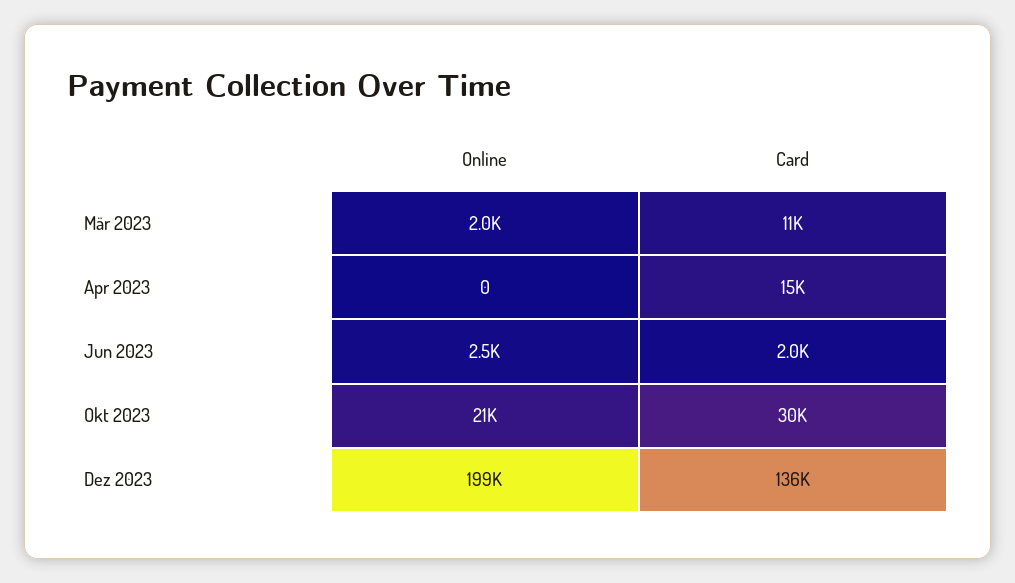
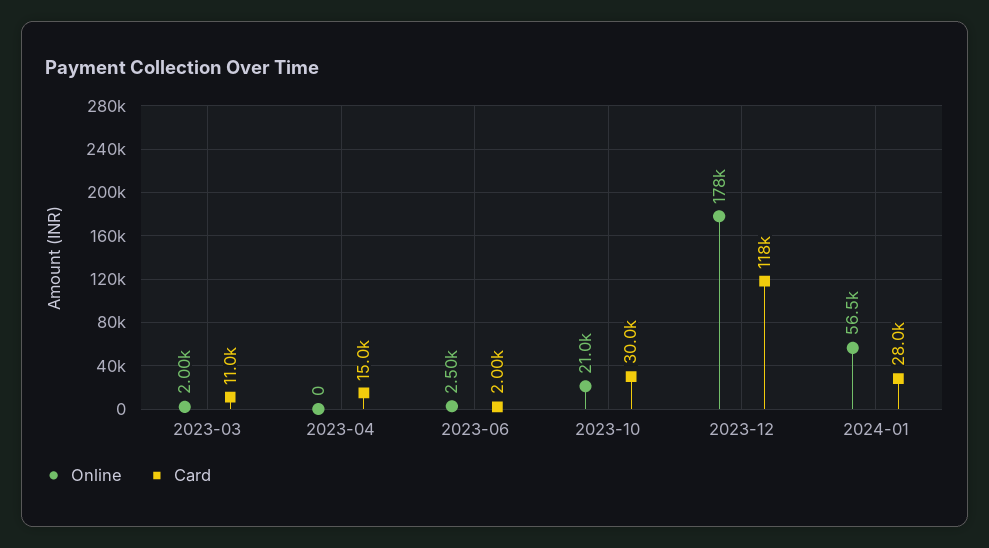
Online, Dez 2023: 199000 -> 178000
Card, Dez 2023: 136000 -> 118000
Online, 2024-01: none -> 56500
Card, 2024-01: none -> 28000

